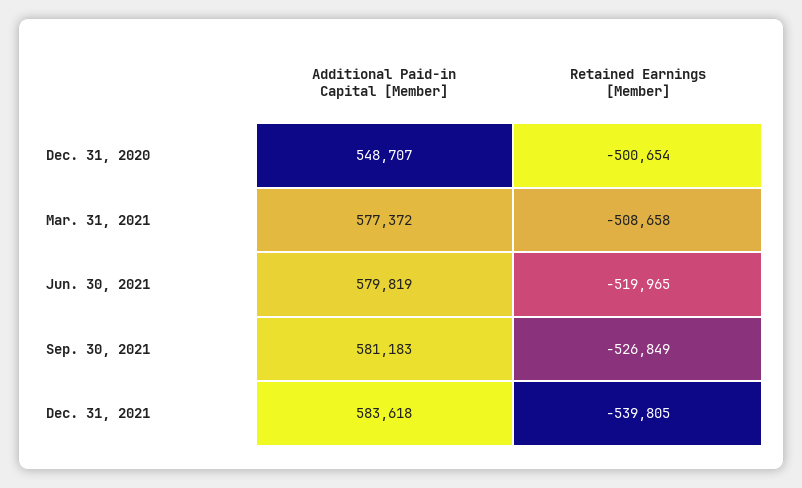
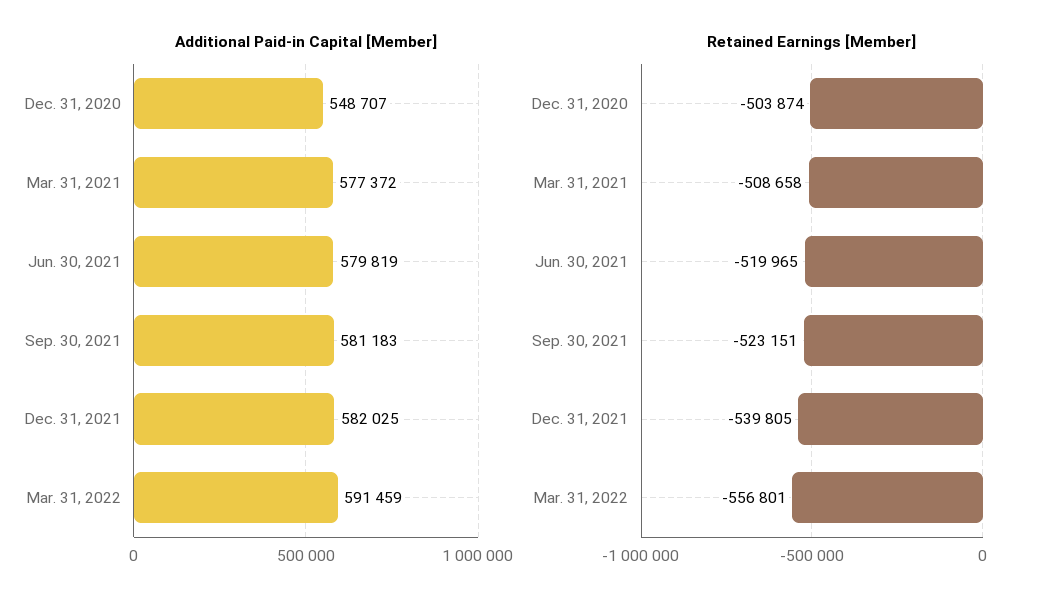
Retained Earnings [Member], Dec. 31, 2020: -500654 -> -503874
Retained Earnings [Member], Sep. 30, 2021: -526849 -> -523151
Additional Paid-in Capital [Member], Dec. 31, 2021: 583618 -> 582025
Additional Paid-in Capital [Member], Mar. 31, 2022: none -> 591459
Retained Earnings [Member], Mar. 31, 2022: none -> -556801

